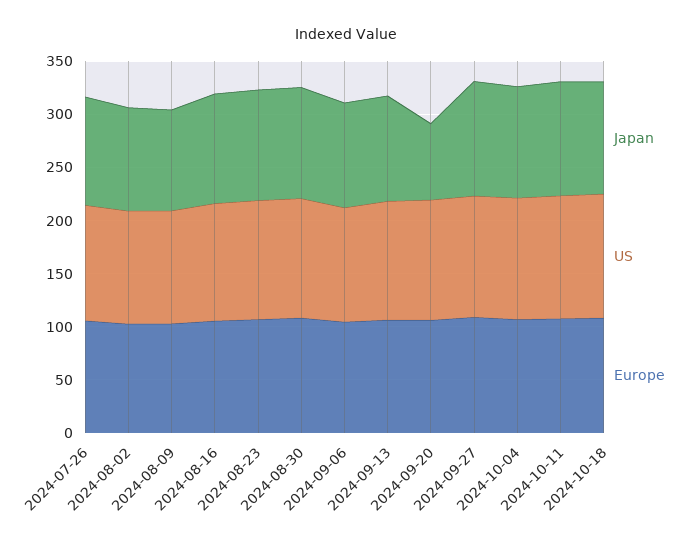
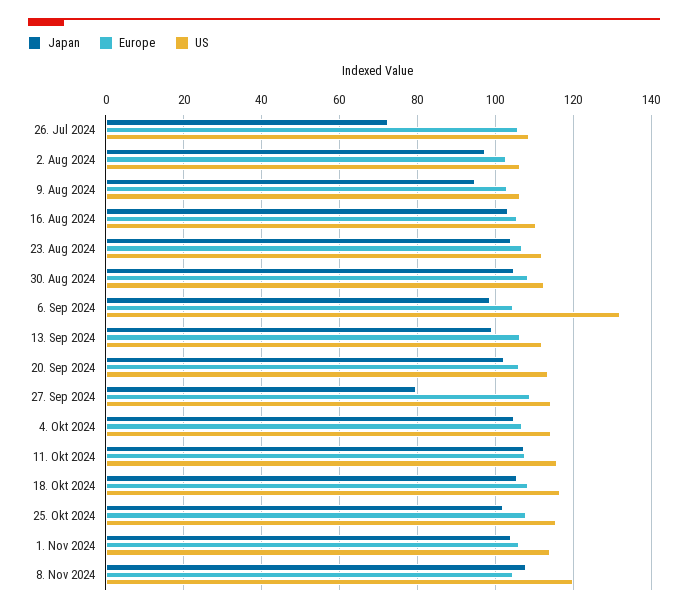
Japan, 2024-07-26: 100 -> 72
US, 2024-09-06: 110 -> 132
Japan, 2024-09-20: 70 -> 102
Japan, 2024-09-27: 110 -> 80
Japan, 25. Okt 2024: none -> 102
Europe, 25. Okt 2024: none -> 108
US, 25. Okt 2024: none -> 116
Japan, 1. Nov 2024: none -> 104
Europe, 1. Nov 2024: none -> 106
US, 1. Nov 2024: none -> 114
Japan, 8. Nov 2024: none -> 108
Europe, 8. Nov 2024: none -> 104
US, 8. Nov 2024: none -> 120

